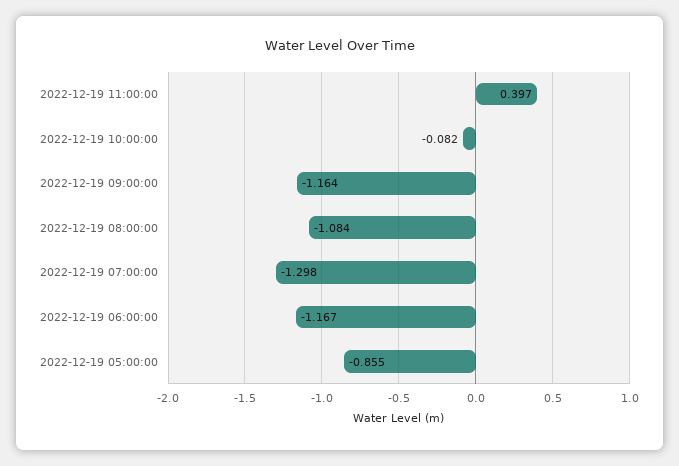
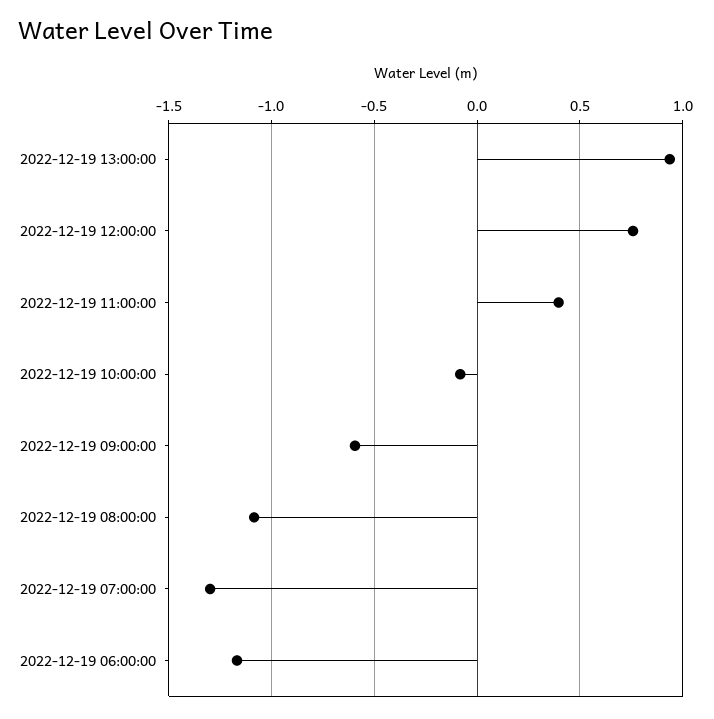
2022-12-19 09:00:00: -1.164 -> -0.6
2022-12-19 05:00:00: -0.855 -> none
2022-12-19 13:00:00: none -> 0.95
2022-12-19 12:00:00: none -> 0.75

